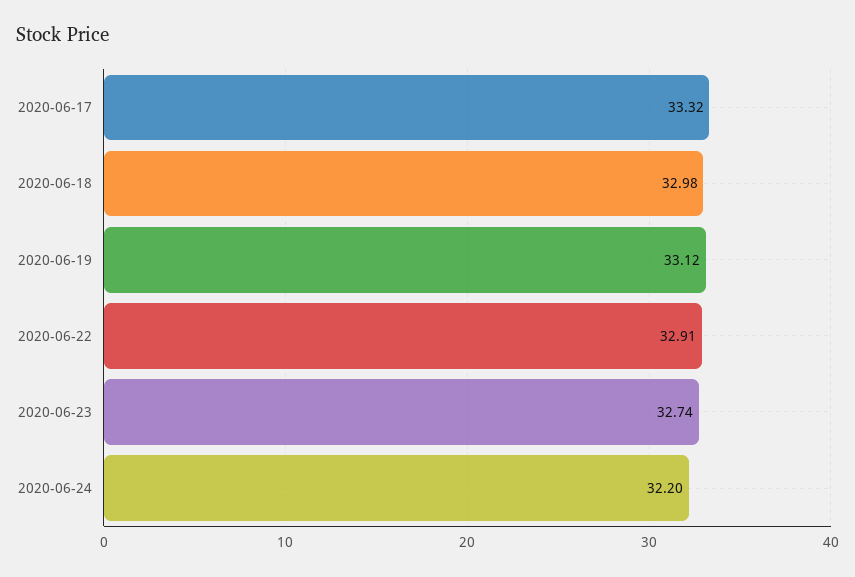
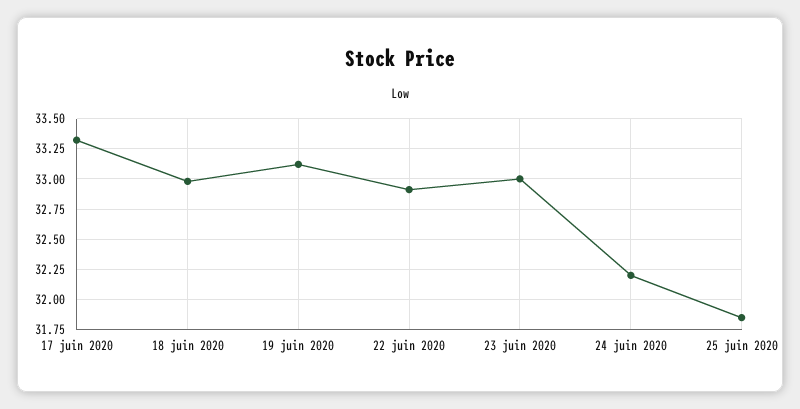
2020-06-23: 32.74 -> 33
25 juin 2020: none -> 31.85

